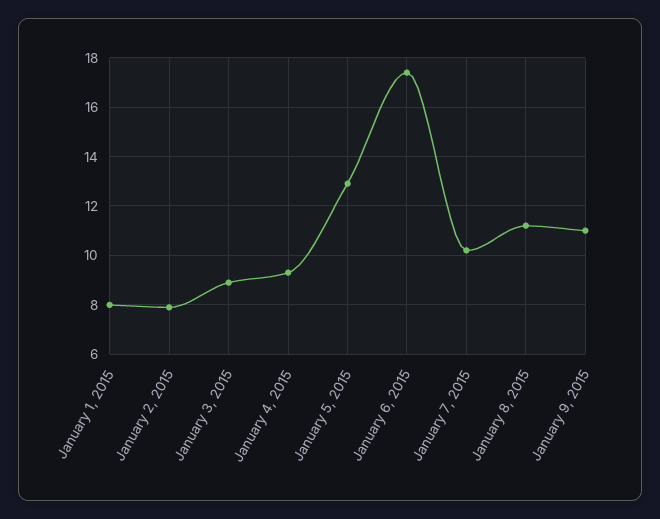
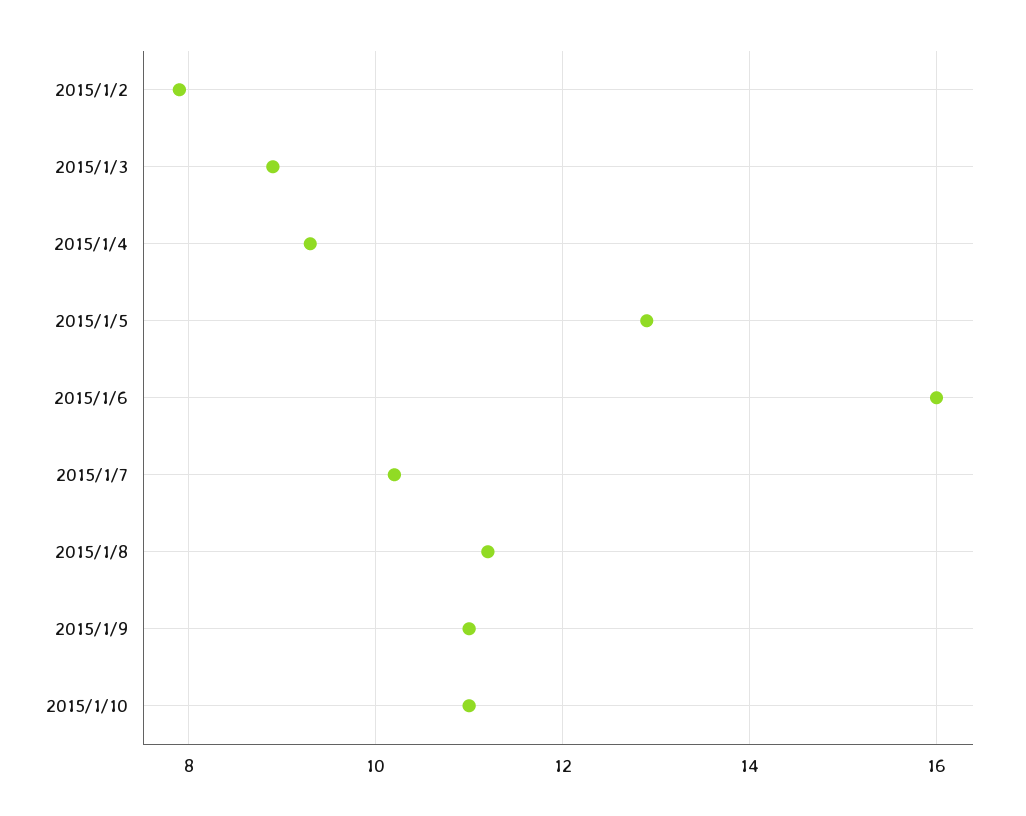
January 1, 2015: 8 -> none
January 6, 2015: 17.5 -> 16
2015/1/10: none -> 11

